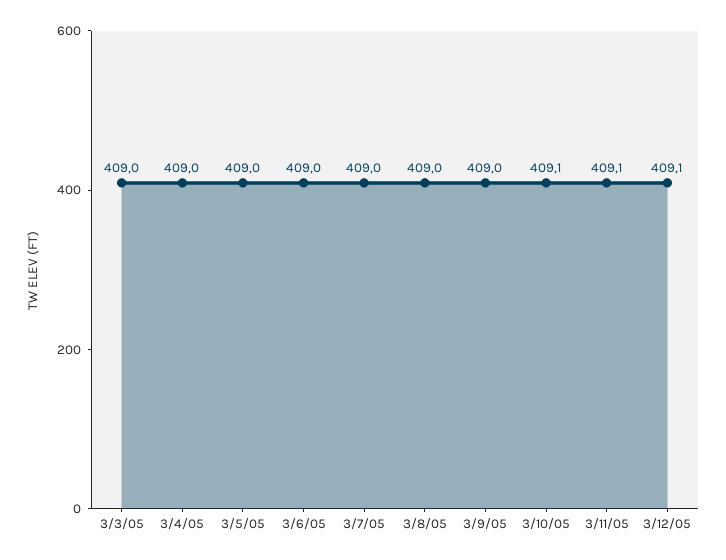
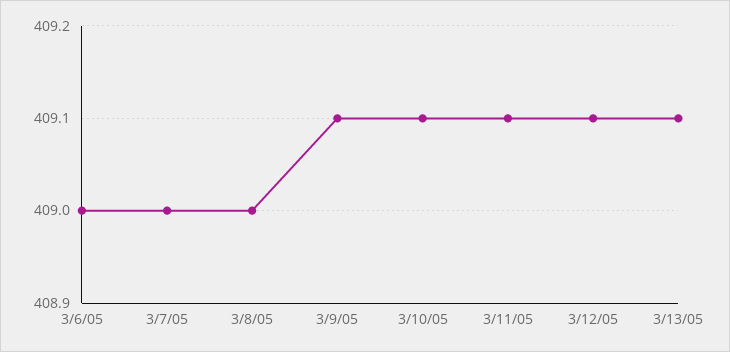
3/3/05: 409 -> none
3/4/05: 409 -> none
3/5/05: 409 -> none
3/9/05: 409 -> 409.1
3/13/05: none -> 409.1

